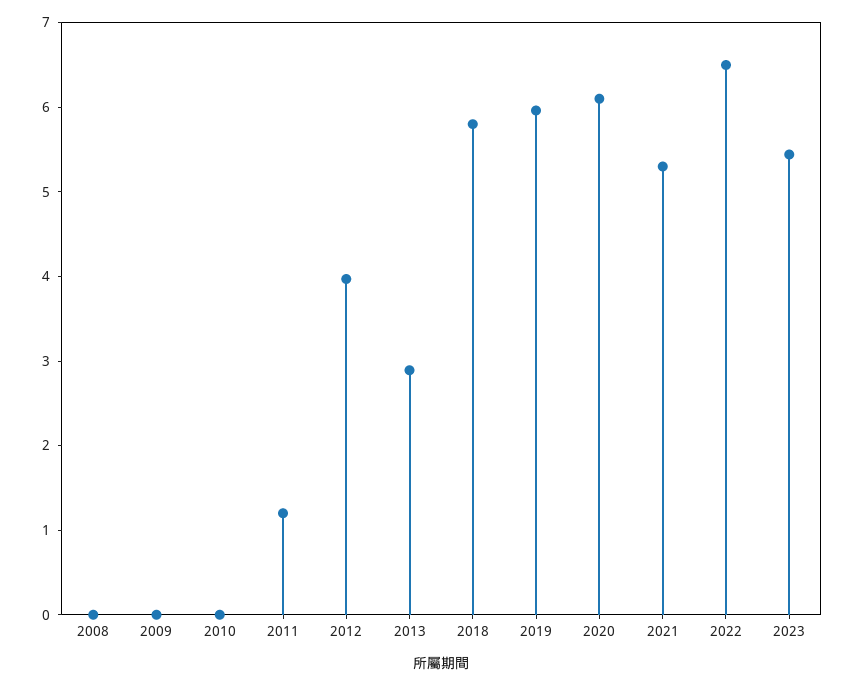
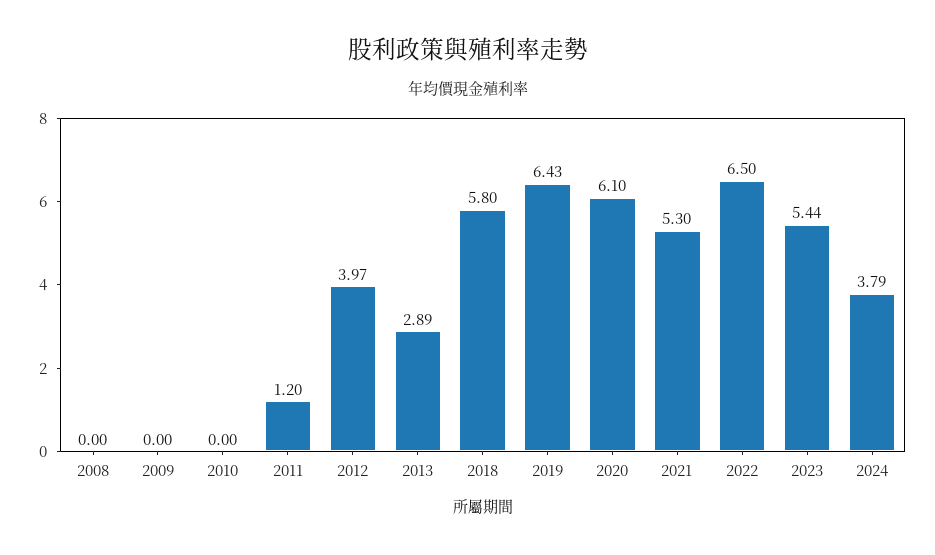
2019: 6 -> 6.43
2024: none -> 3.79

